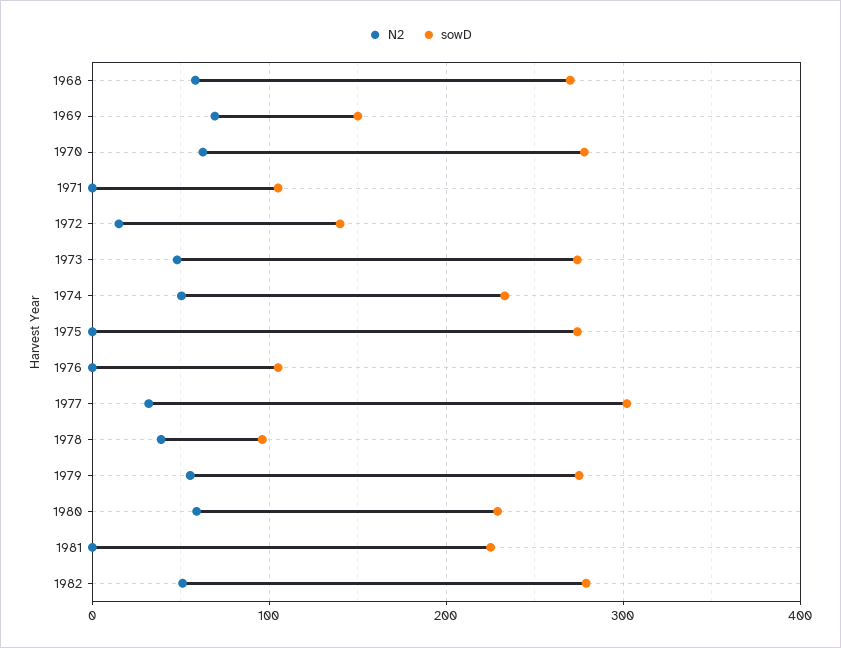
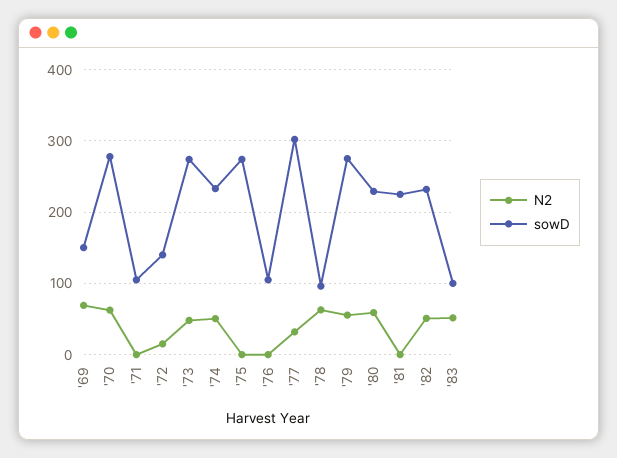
N2, 1968: 60 -> none
sowD, 1968: 270 -> none
N2, 1978: 40 -> 60
sowD, 1982: 280 -> 230
N2, '83: none -> 50
sowD, '83: none -> 100

